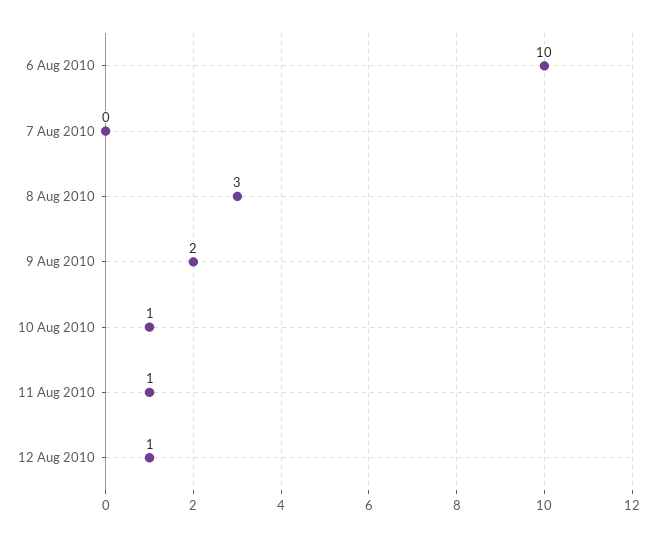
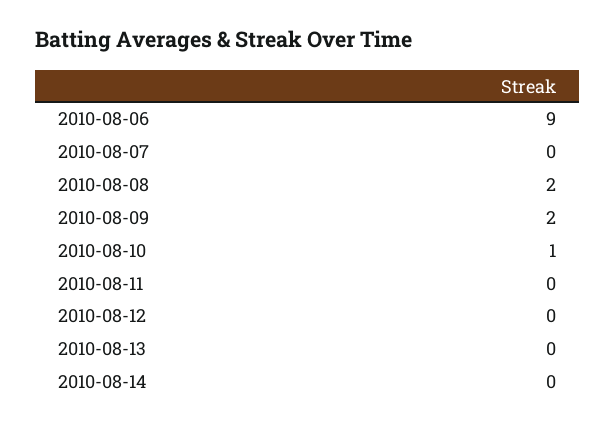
6 Aug 2010: 10 -> 9
8 Aug 2010: 3 -> 2
11 Aug 2010: 1 -> 0
12 Aug 2010: 1 -> 0
2010-08-13: none -> 0
2010-08-14: none -> 0

